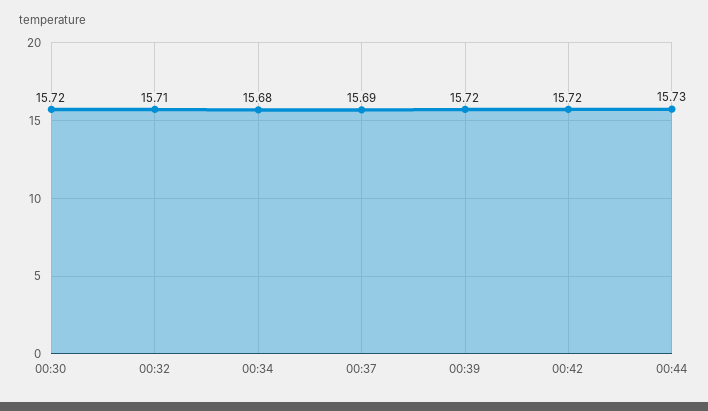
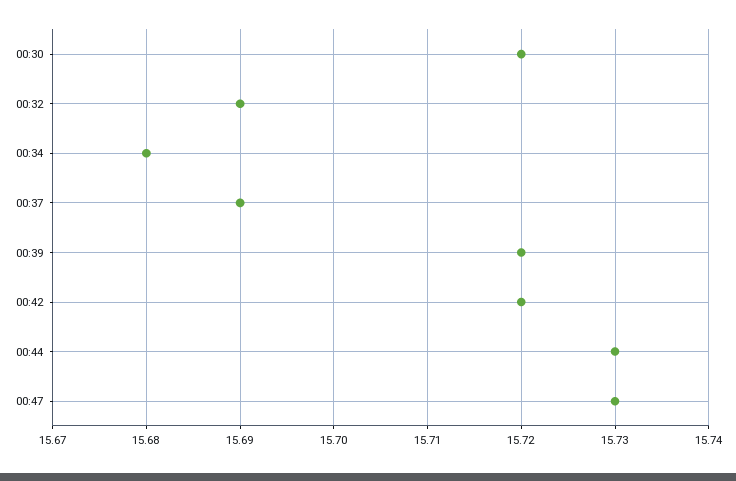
00:32: 15.71 -> 15.69
00:47: none -> 15.73

